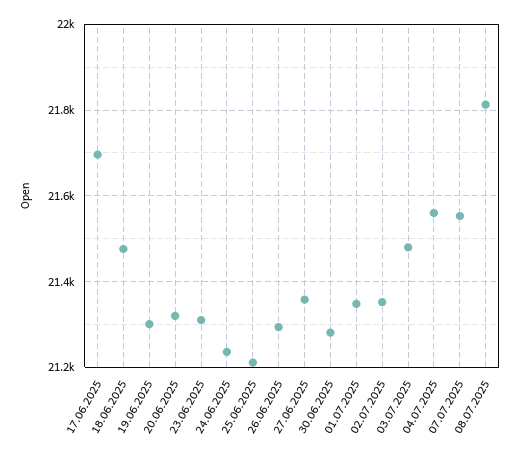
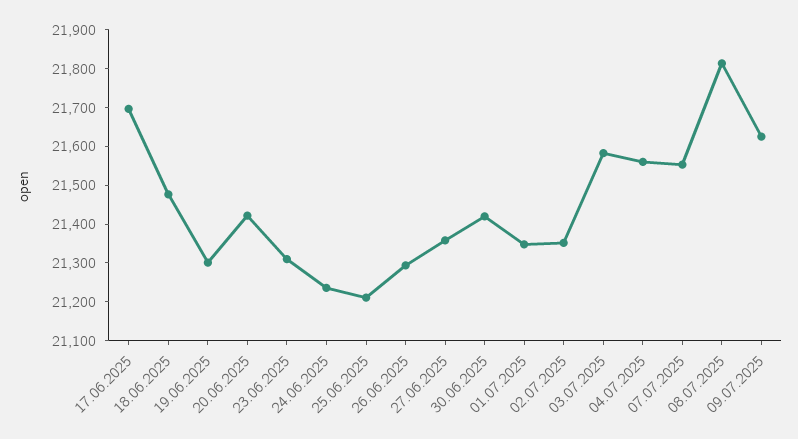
20.06.2025: 21320 -> 21425
30.06.2025: 21280 -> 21425
03.07.2025: 21480 -> 21575
09.07.2025: none -> 21625

